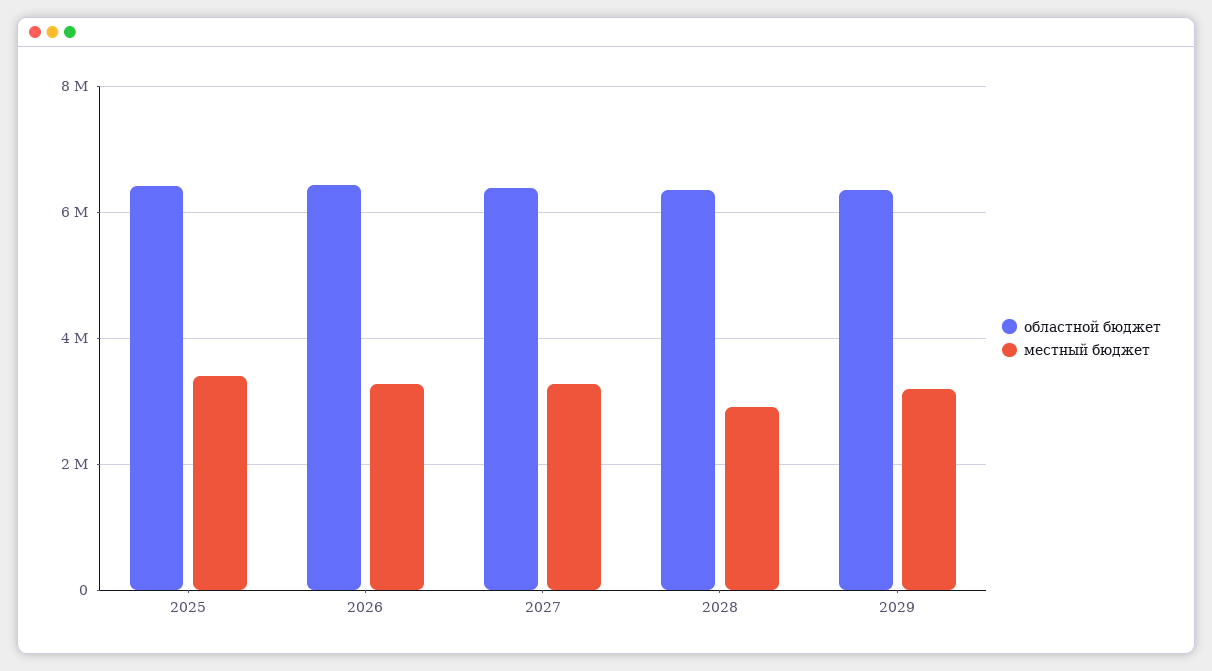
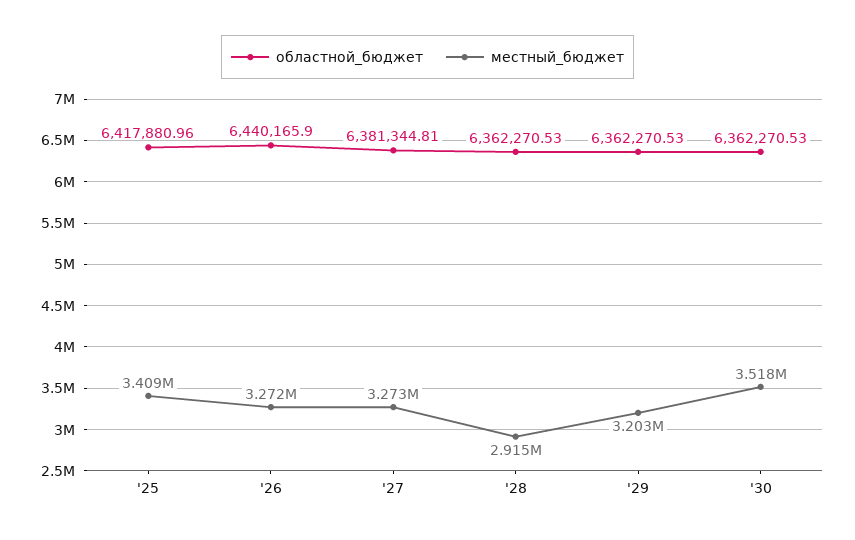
областной бюджет, '30: none -> 6362270.53
местный бюджет, '30: none -> 3518000

